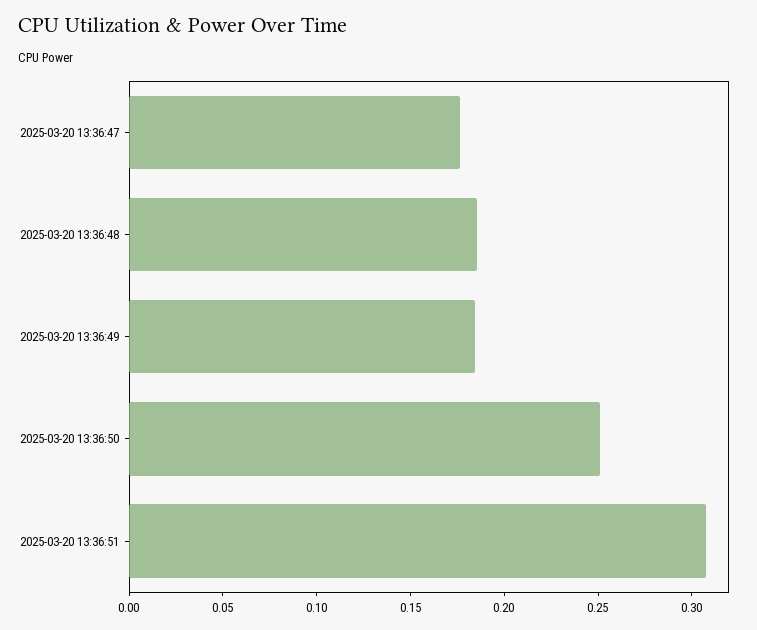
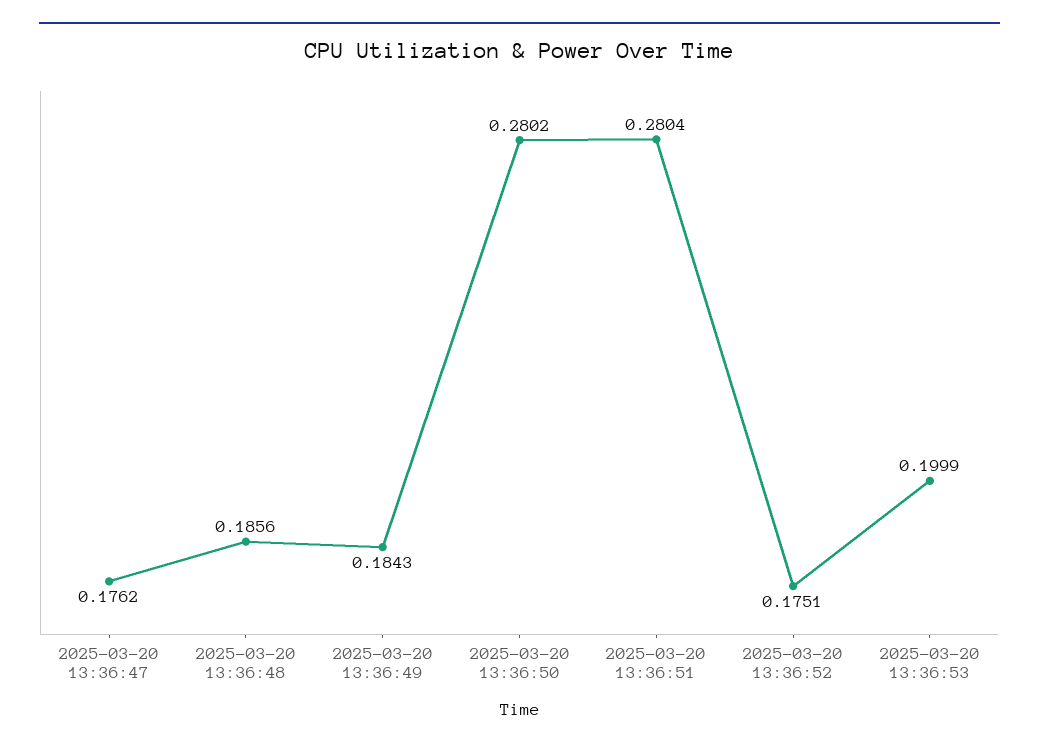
2025-03-20 13:36:50: 0.25 -> 0.2802
2025-03-20 13:36:51: 0.31 -> 0.2804
2025-03-20 13:36:52: none -> 0.1751
2025-03-20 13:36:53: none -> 0.1999

